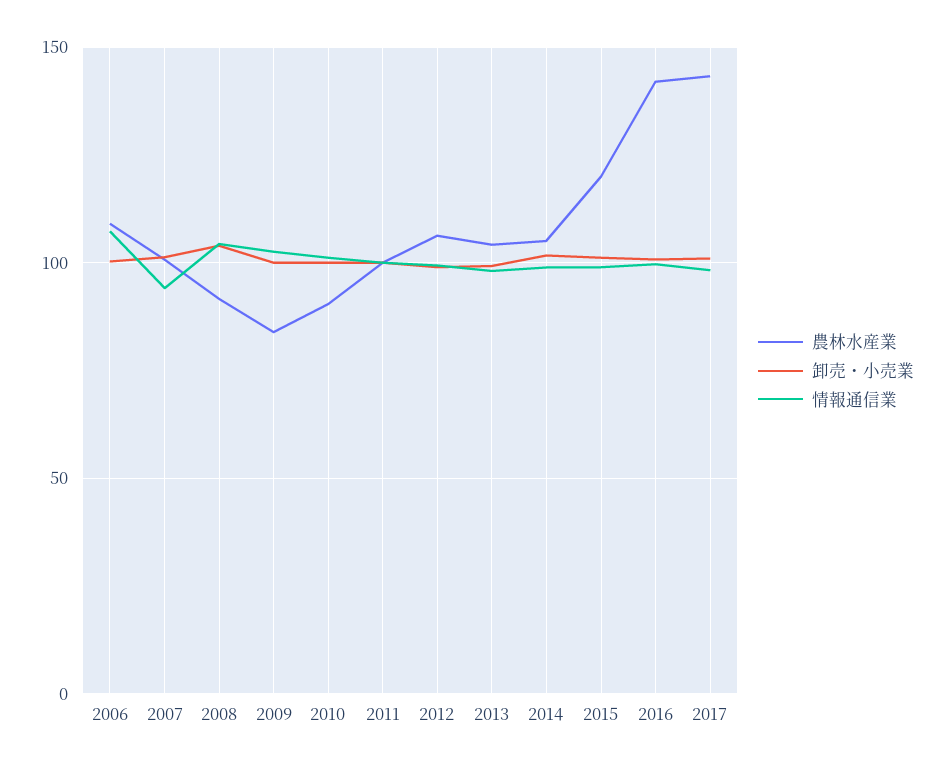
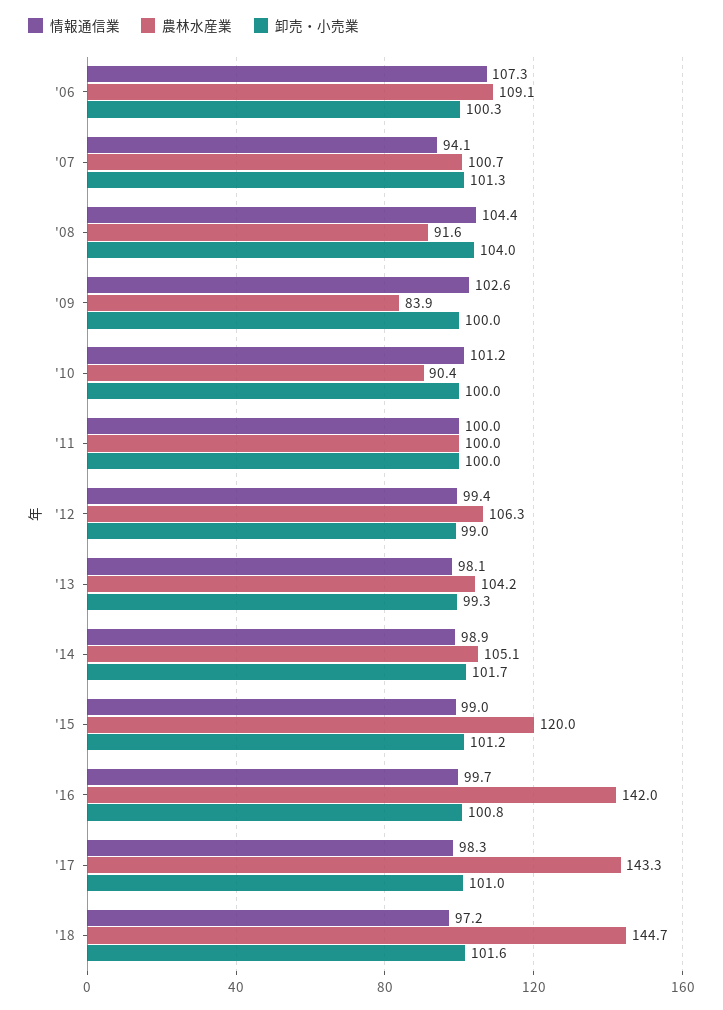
情報通信業, '18: none -> 97.2
農林水産業, '18: none -> 144.7
卸売・小売業, '18: none -> 101.6

